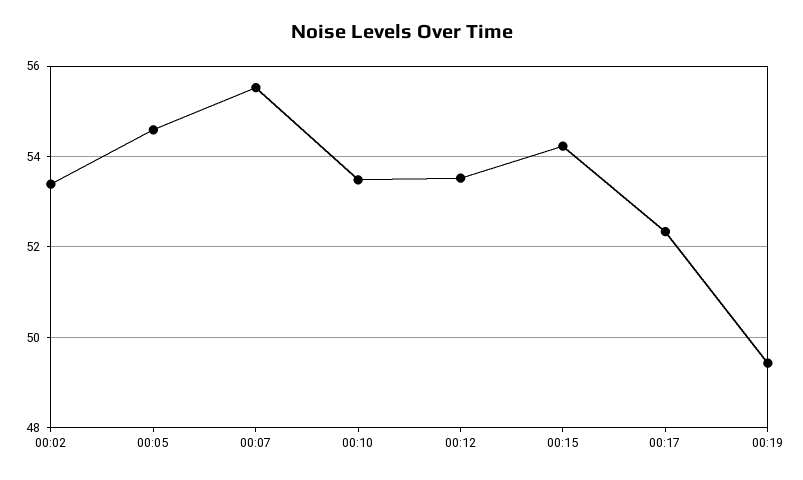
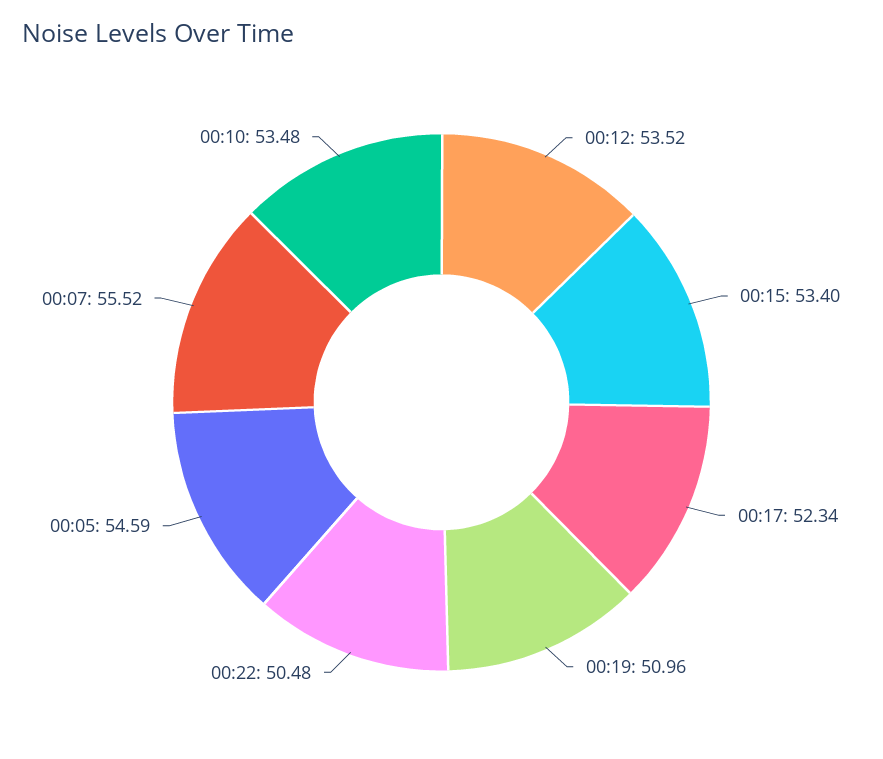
00:02: 53.4 -> none
00:15: 54.2 -> 53.4
00:19: 49.4 -> 50.96
00:22: none -> 50.48

